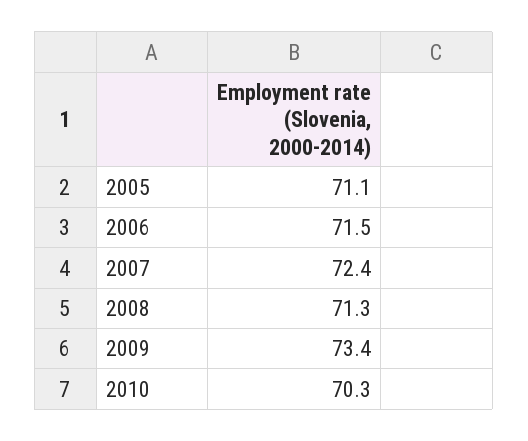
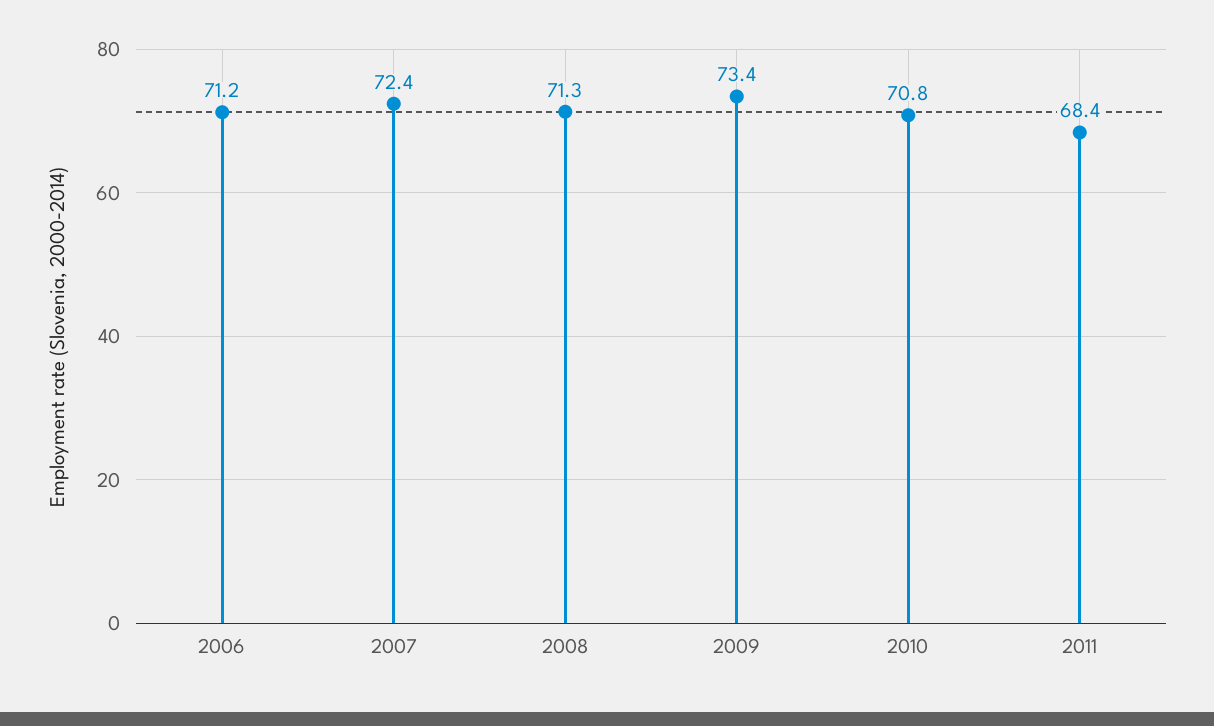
2005: 71.1 -> none
2006: 71.5 -> 71.2
2010: 70.3 -> 70.8
2011: none -> 68.4

